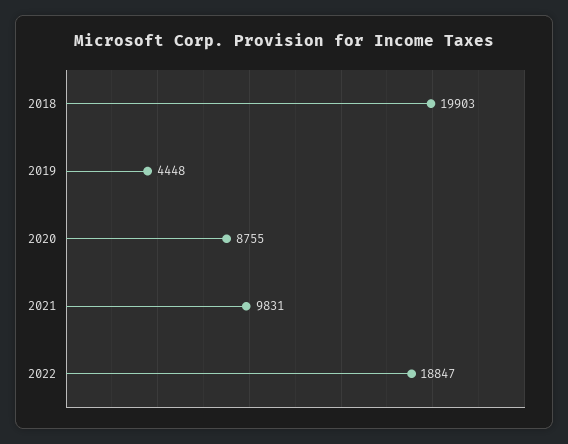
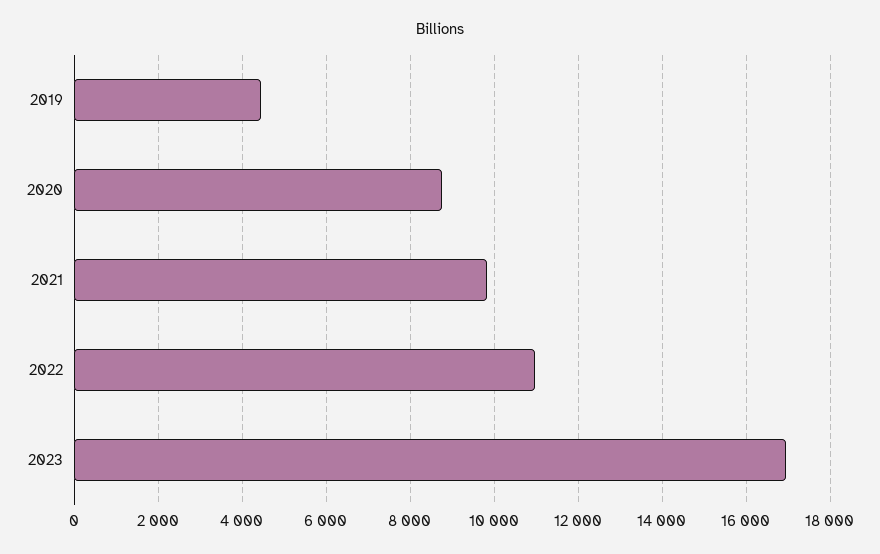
2018: 19903 -> none
2022: 18847 -> 11000
2023: none -> 17000

